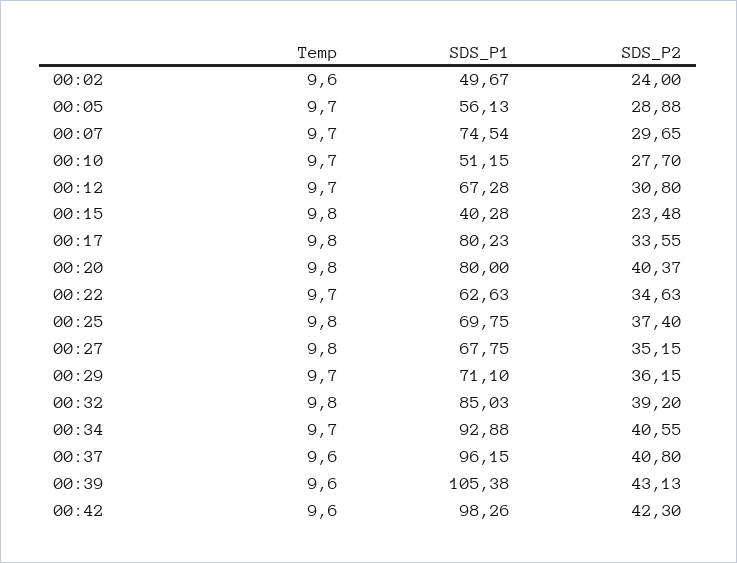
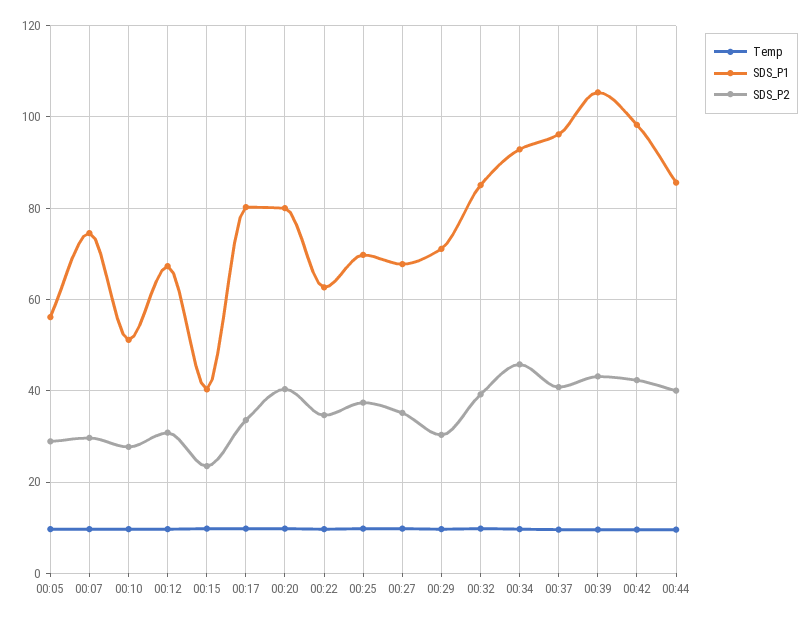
Temp, 00:02: 9.6 -> none
SDS_P1, 00:02: 49.67 -> none
SDS_P2, 00:02: 24 -> none
SDS_P2, 00:29: 36.15 -> 30
SDS_P2, 00:34: 40.55 -> 46
Temp, 00:44: none -> 10
SDS_P1, 00:44: none -> 86
SDS_P2, 00:44: none -> 40

